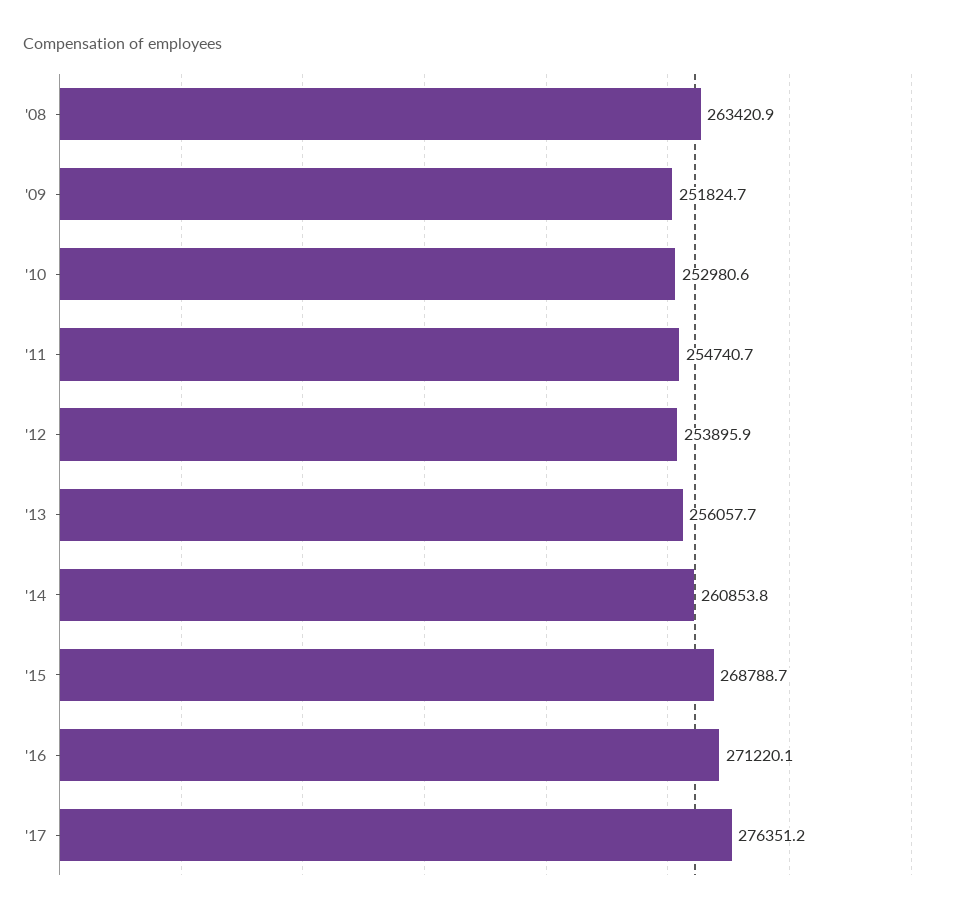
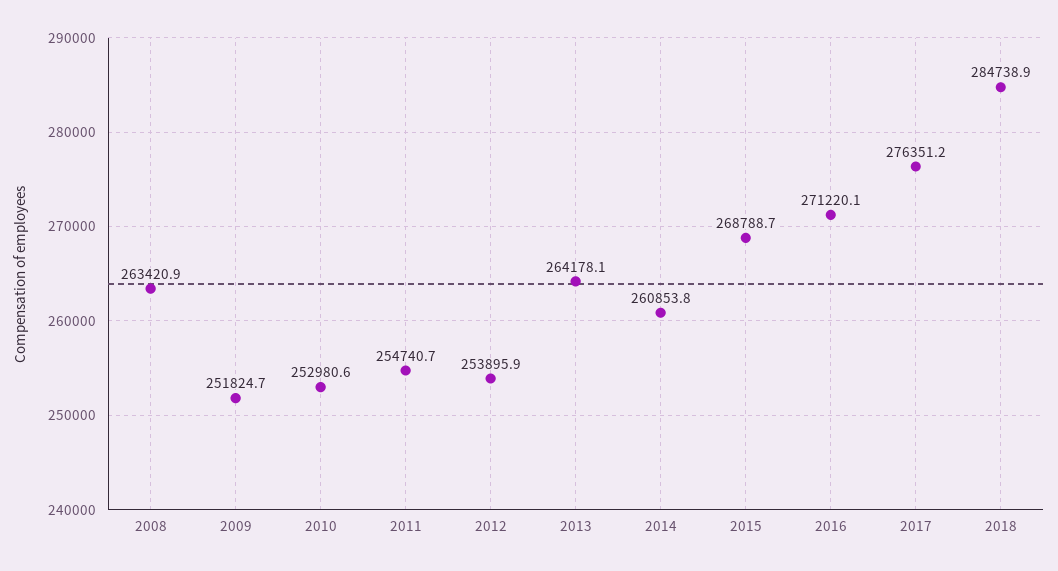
'13: 256057.7 -> 264178.1
2018: none -> 284738.9

